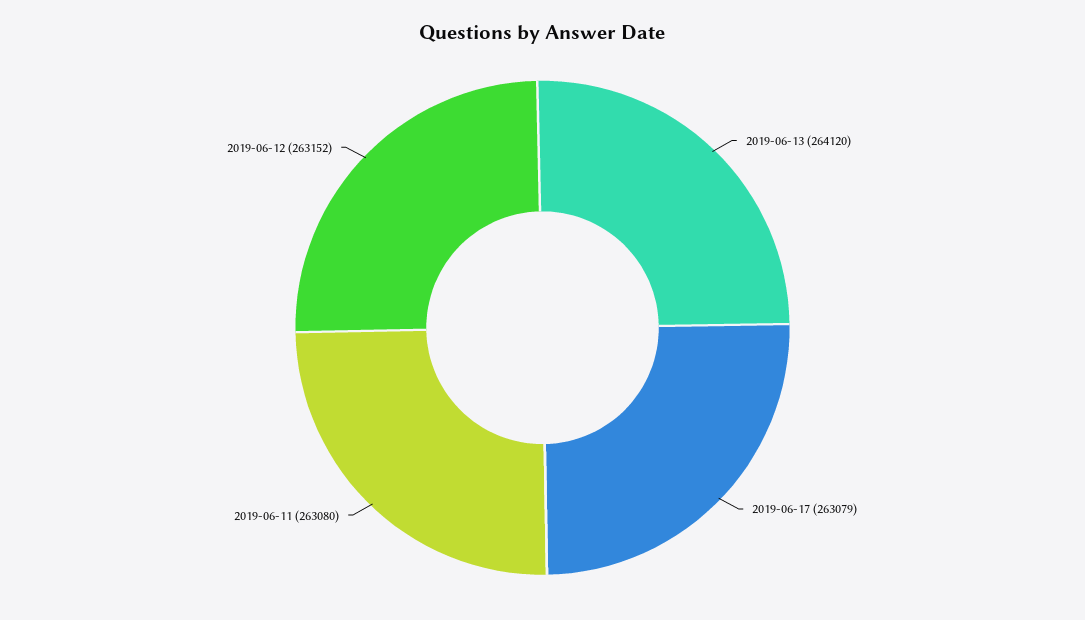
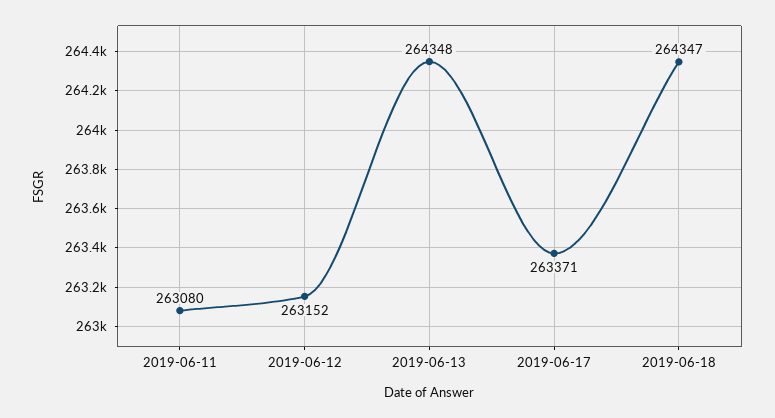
2019-06-13: 264120 -> 264348
2019-06-17: 263079 -> 263371
2019-06-18: none -> 264347

